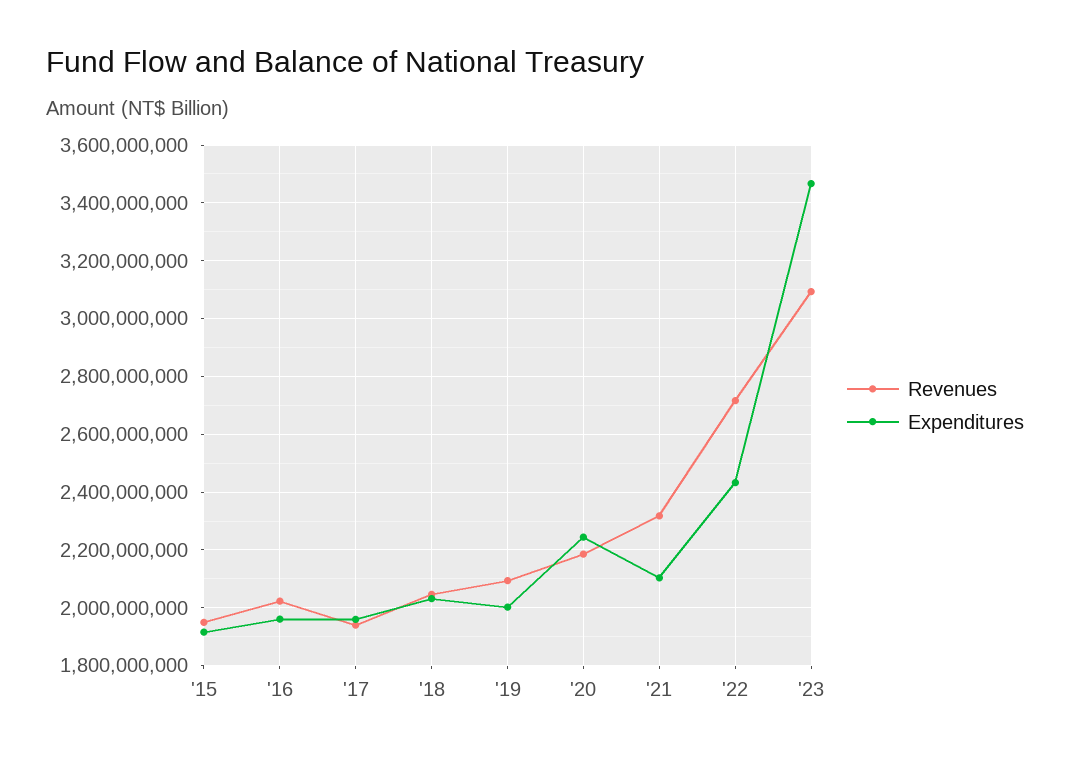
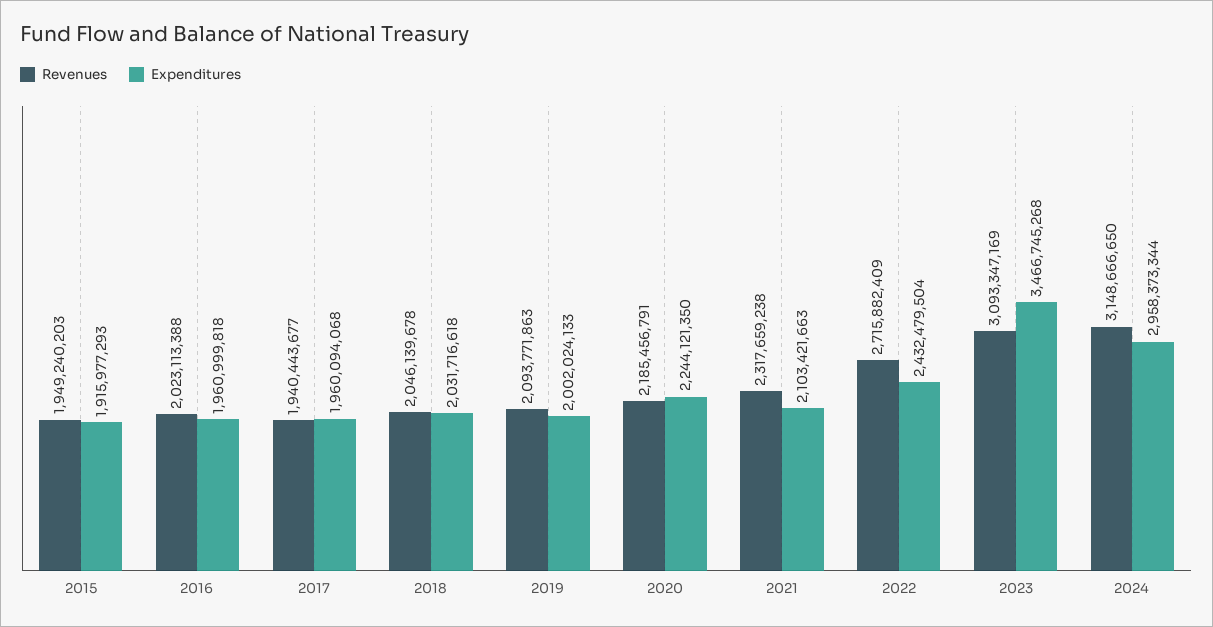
Revenues, 2024: none -> 3148666650
Expenditures, 2024: none -> 2958373344

